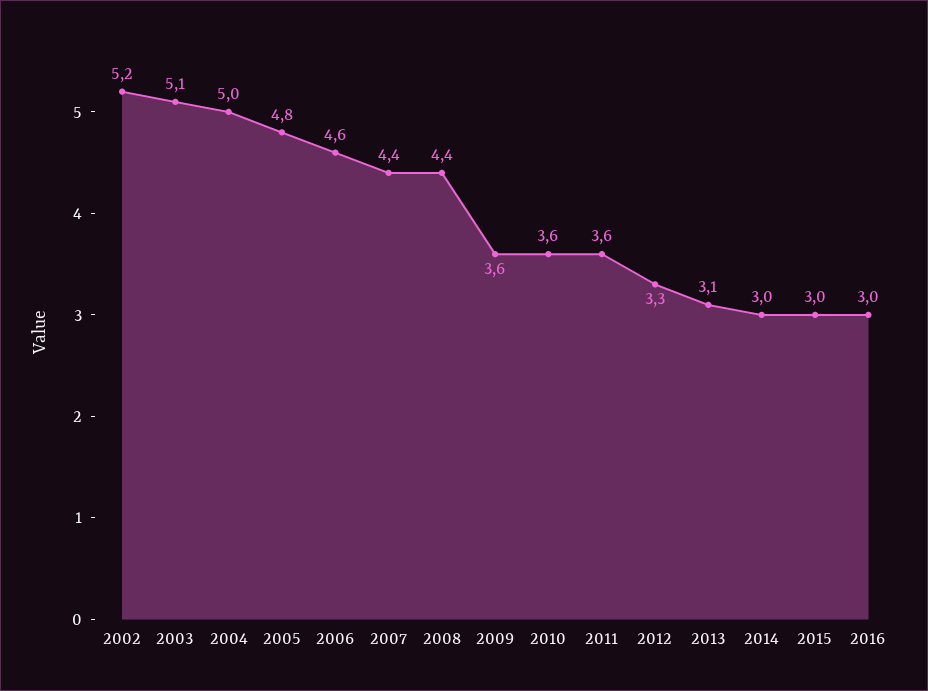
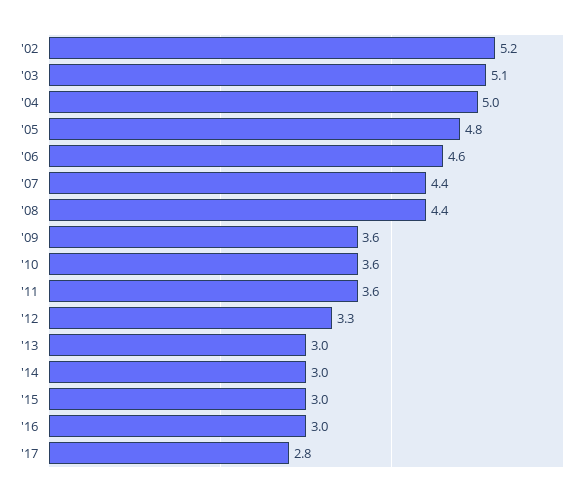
2013: 3.1 -> 3
'17: none -> 2.8

